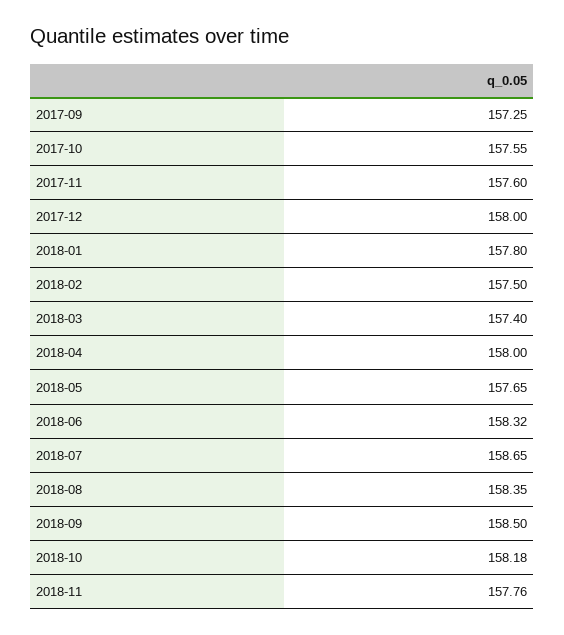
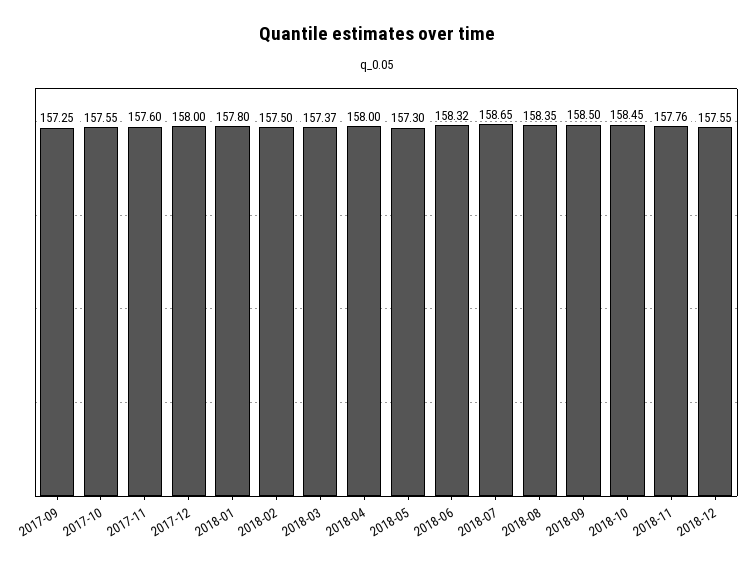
2018-03: 157.4 -> 157.37
2018-05: 157.65 -> 157.3
2018-10: 158.18 -> 158.45
2018-12: none -> 157.55

